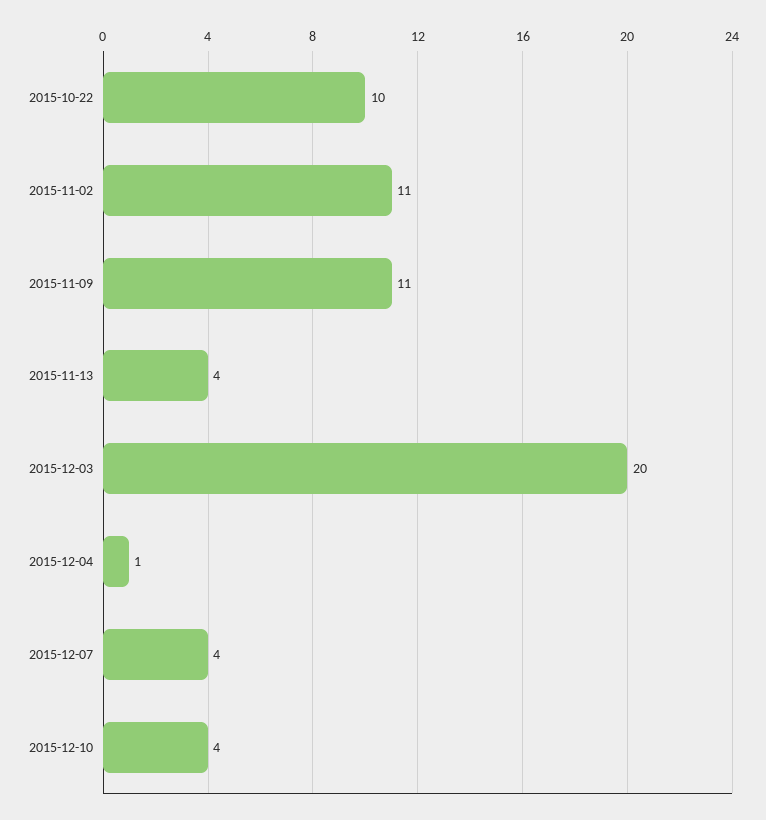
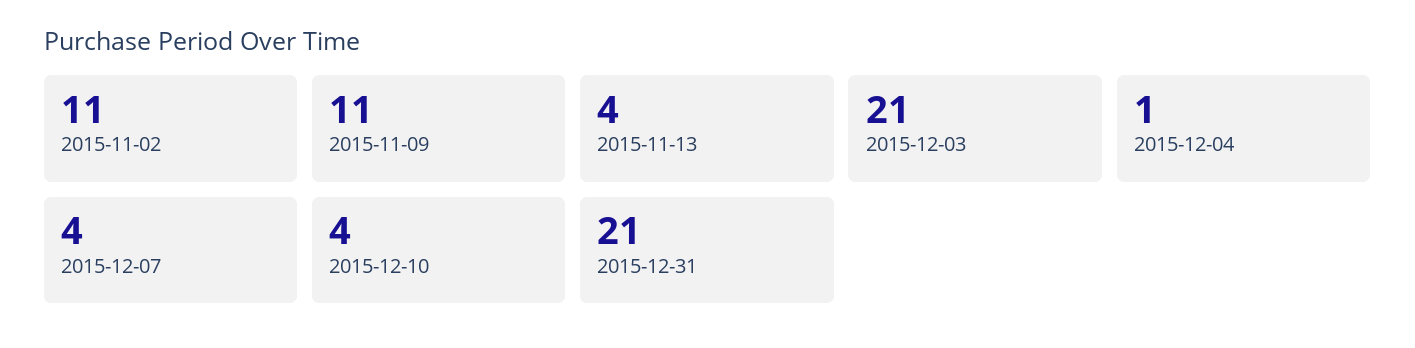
2015-10-22: 10 -> none
2015-12-03: 20 -> 21
2015-12-31: none -> 21

